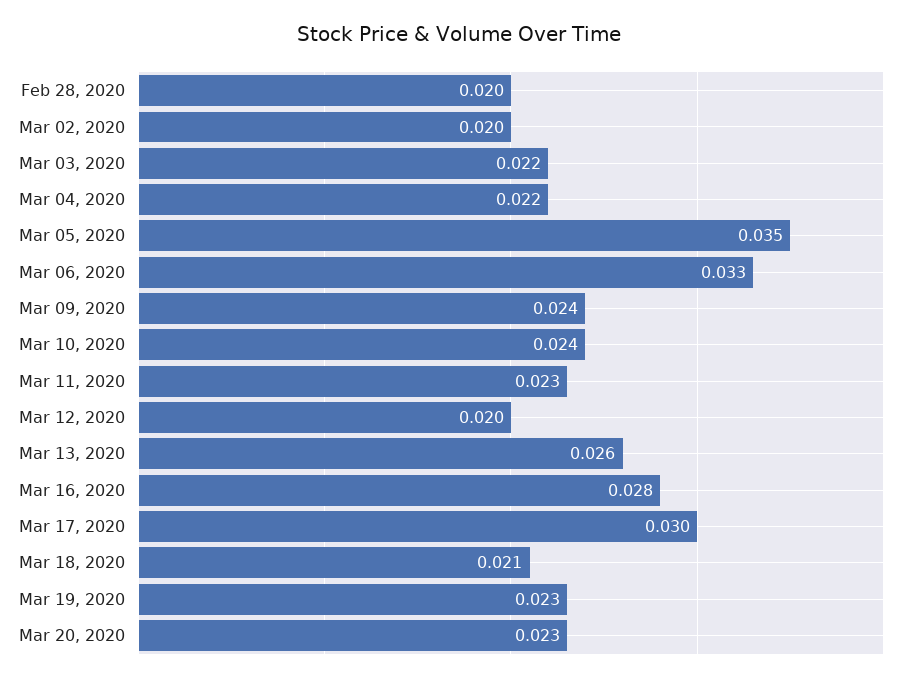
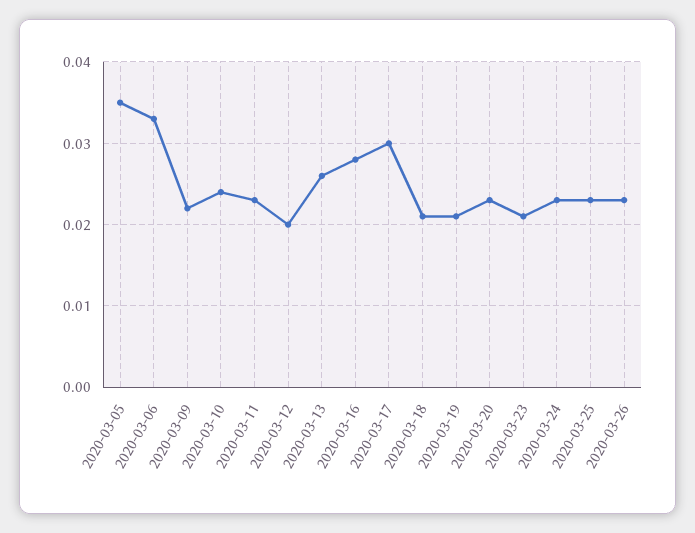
Feb 28, 2020: 0.02 -> none
Mar 02, 2020: 0.02 -> none
Mar 03, 2020: 0.022 -> none
Mar 04, 2020: 0.022 -> none
Mar 09, 2020: 0.024 -> 0.022
Mar 19, 2020: 0.023 -> 0.021
2020-03-23: none -> 0.021
2020-03-24: none -> 0.023
2020-03-25: none -> 0.023
2020-03-26: none -> 0.023

